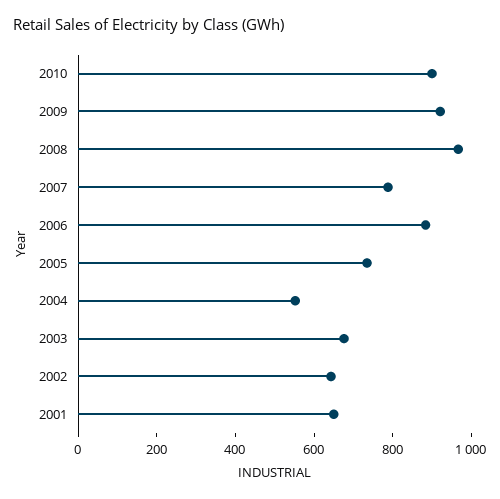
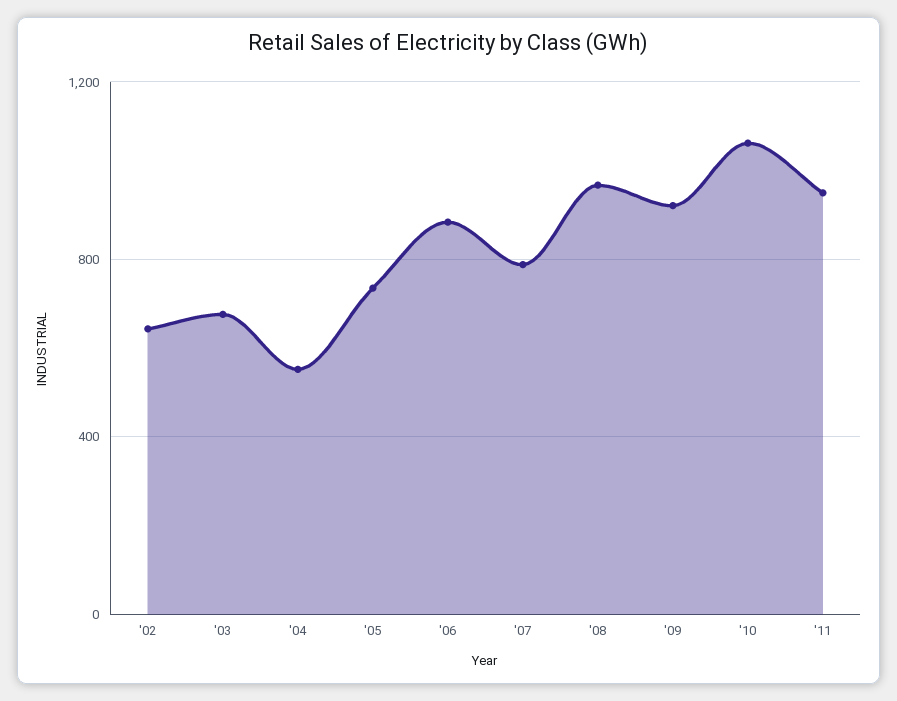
2010: 900 -> 1050
2001: 650 -> none
'11: none -> 950

